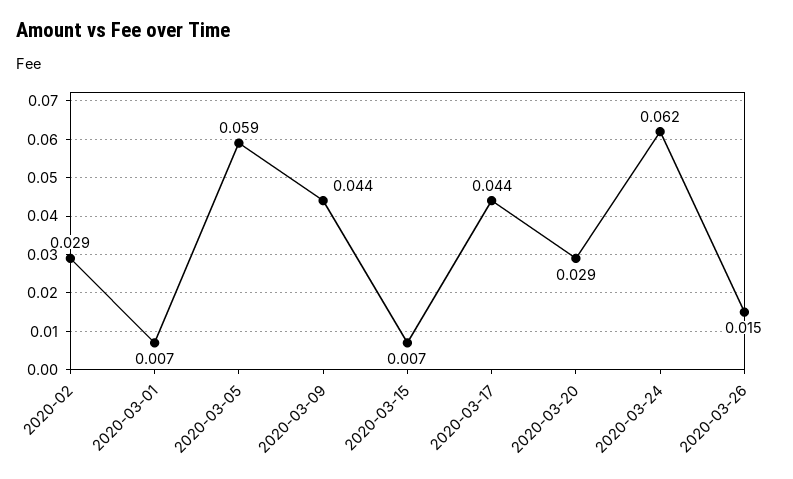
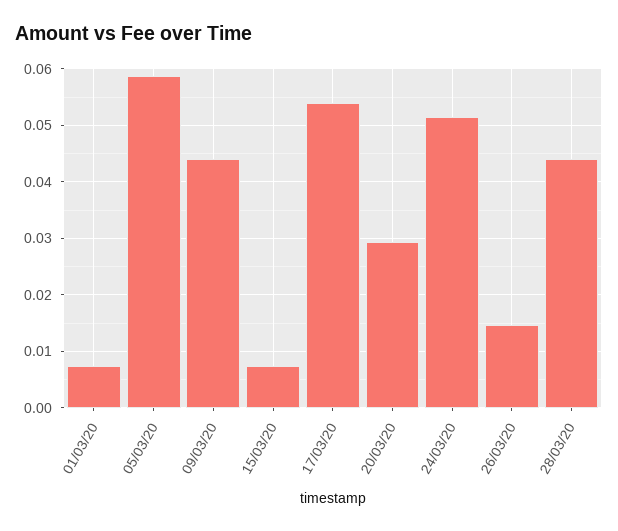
2020-02: 0.029 -> none
2020-03-17: 0.044 -> 0.054
2020-03-24: 0.062 -> 0.052
28/03/20: none -> 0.044

